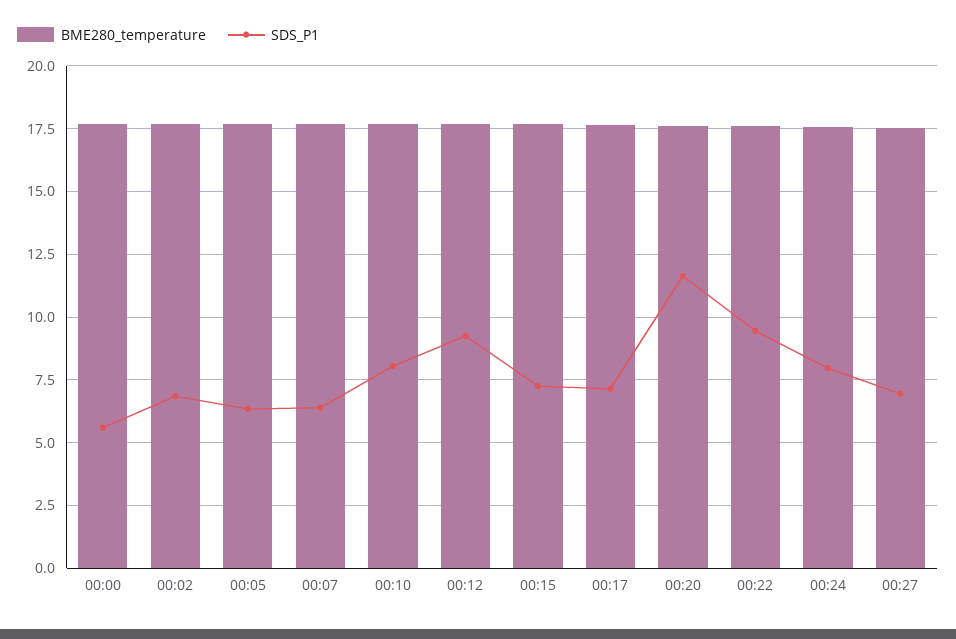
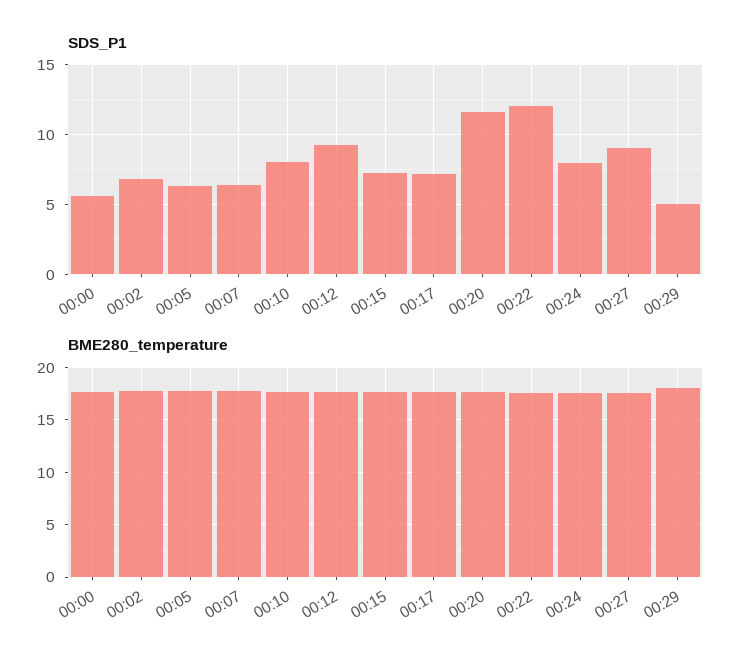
SDS_P1, 00:22: 9.5 -> 12
SDS_P1, 00:27: 7 -> 9
SDS_P1, 00:29: none -> 5
BME280_temperature, 00:29: none -> 18

